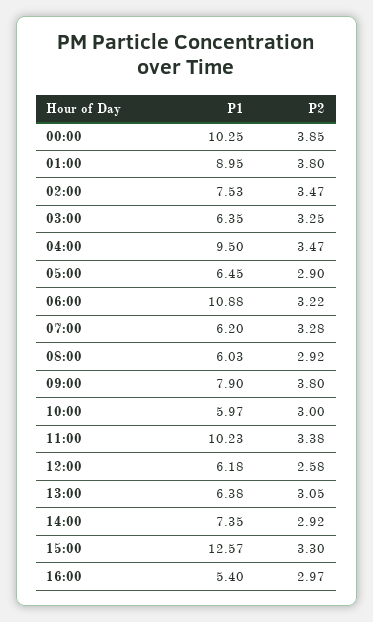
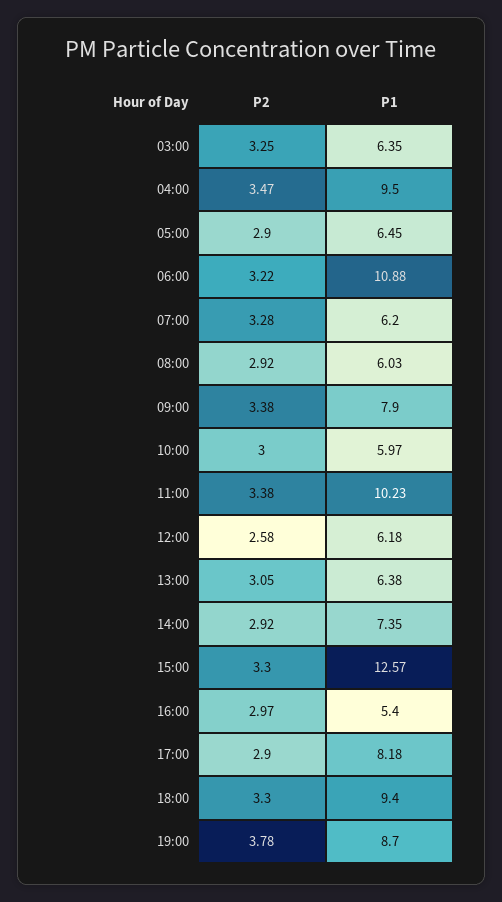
P1, 00:00: 10.25 -> none
P2, 00:00: 3.85 -> none
P1, 01:00: 8.95 -> none
P2, 01:00: 3.8 -> none
P1, 02:00: 7.53 -> none
P2, 02:00: 3.47 -> none
P2, 09:00: 3.8 -> 3.38
P2, 17:00: none -> 2.9
P1, 17:00: none -> 8.18
P2, 18:00: none -> 3.3
P1, 18:00: none -> 9.4
P2, 19:00: none -> 3.78
P1, 19:00: none -> 8.7

